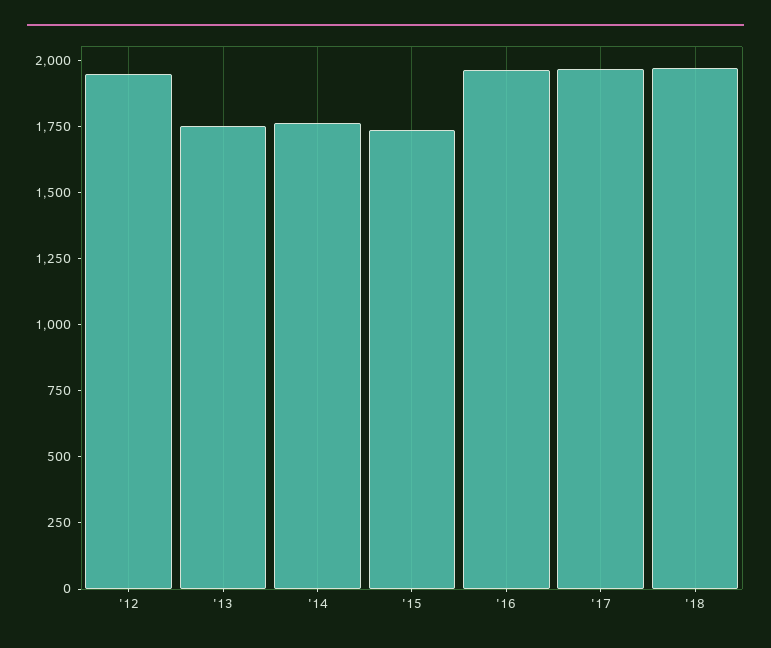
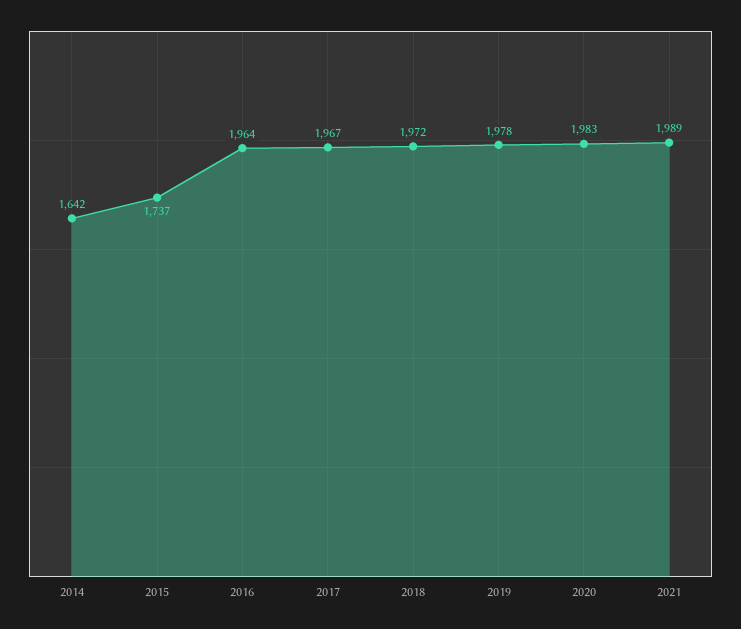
'12: 1950 -> none
'13: 1750 -> none
'14: 1750 -> 1642
2019: none -> 1978
2020: none -> 1983
2021: none -> 1989

